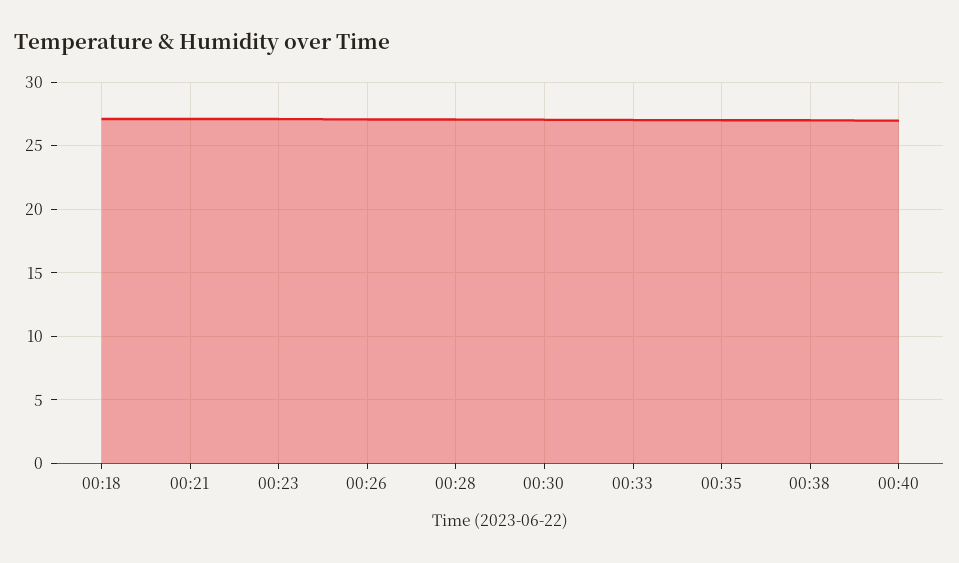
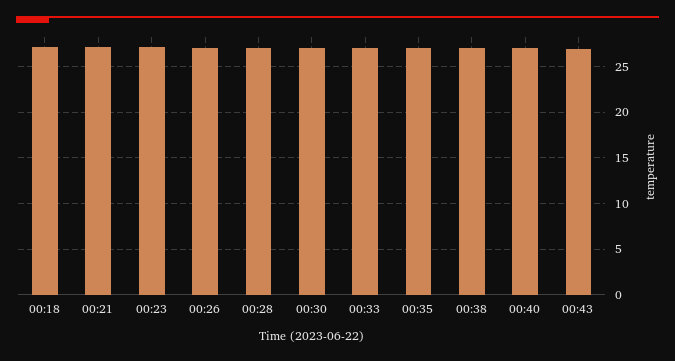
00:43: none -> 27

